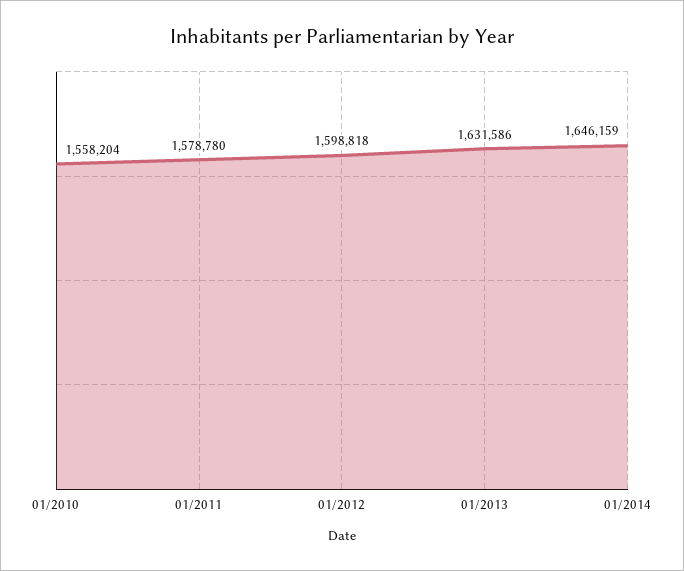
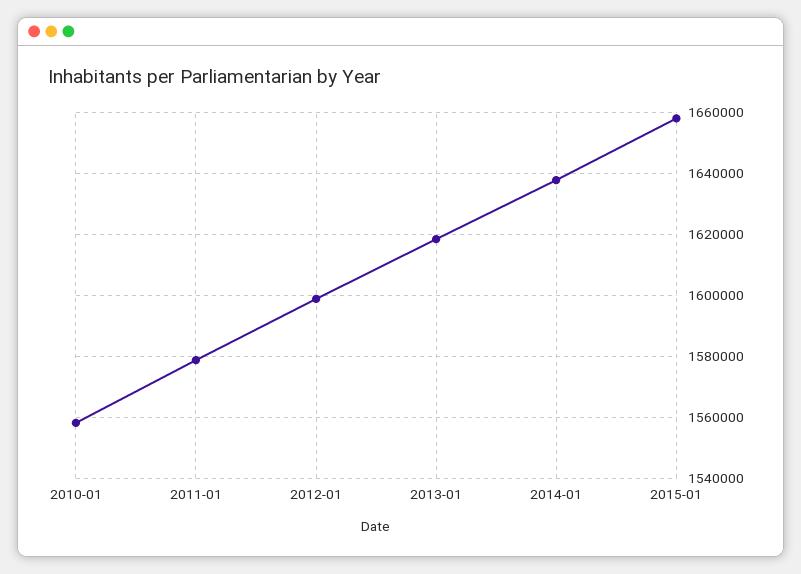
01/2013: 1631586 -> 1618000
01/2014: 1646159 -> 1638000
2015-01: none -> 1658000

